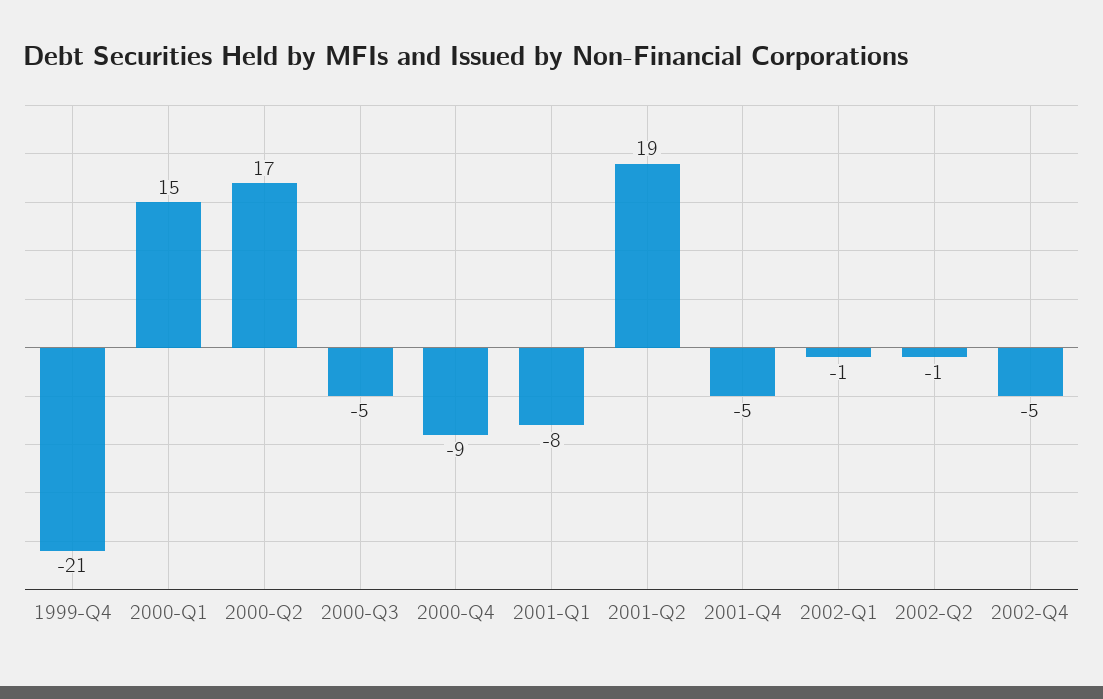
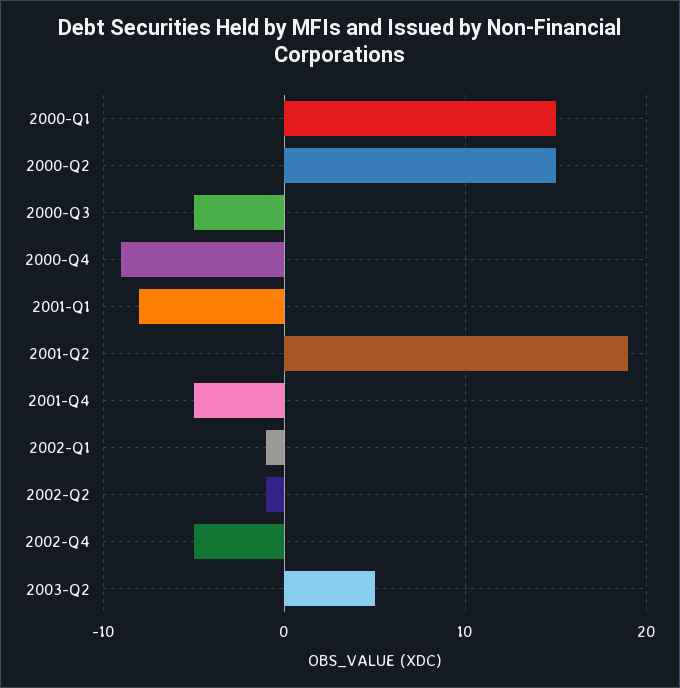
1999-Q4: -21 -> none
2000-Q2: 17 -> 15
2003-Q2: none -> 5

